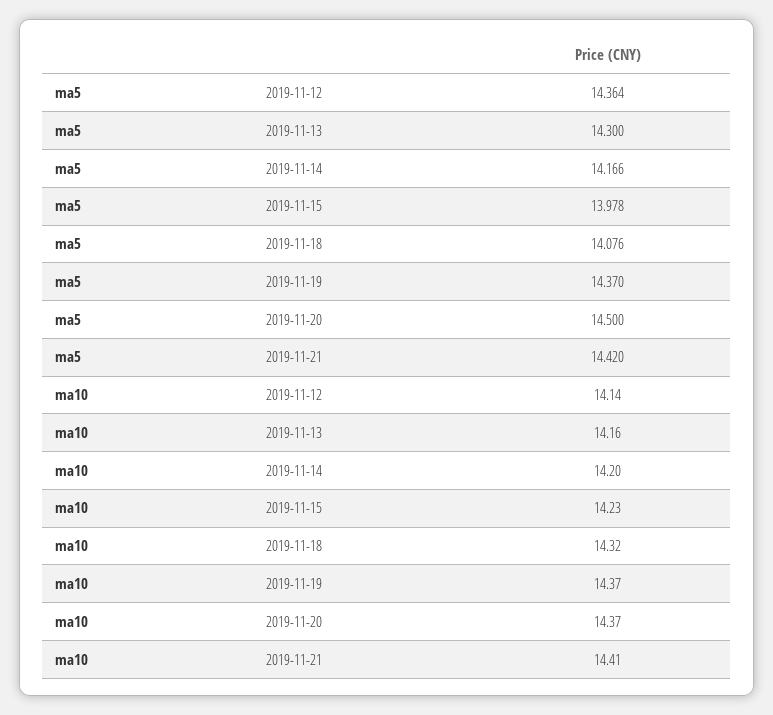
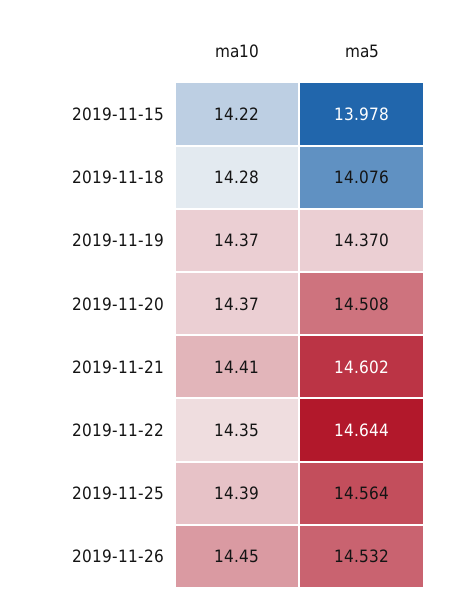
ma5, 2019-11-12: 14.364 -> none
ma5, 2019-11-13: 14.3 -> none
ma5, 2019-11-14: 14.166 -> none
ma5, 2019-11-20: 14.5 -> 14.508
ma5, 2019-11-21: 14.42 -> 14.602
ma10, 2019-11-12: 14.14 -> none
ma10, 2019-11-13: 14.16 -> none
ma10, 2019-11-14: 14.2 -> none
ma10, 2019-11-15: 14.23 -> 14.22
ma10, 2019-11-18: 14.32 -> 14.28
ma10, 2019-11-22: none -> 14.35
ma5, 2019-11-22: none -> 14.644
ma10, 2019-11-25: none -> 14.39
ma5, 2019-11-25: none -> 14.564
ma10, 2019-11-26: none -> 14.45
ma5, 2019-11-26: none -> 14.532

